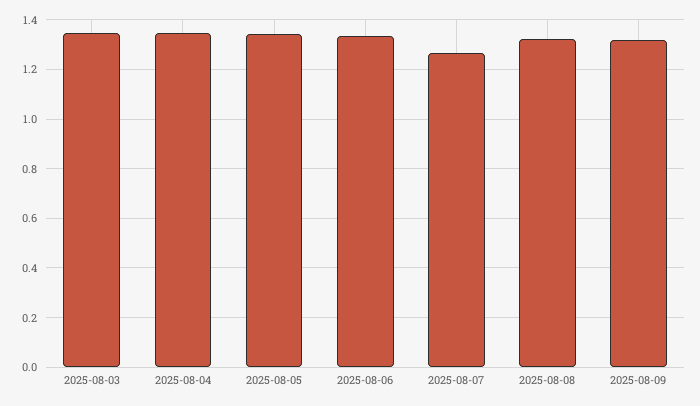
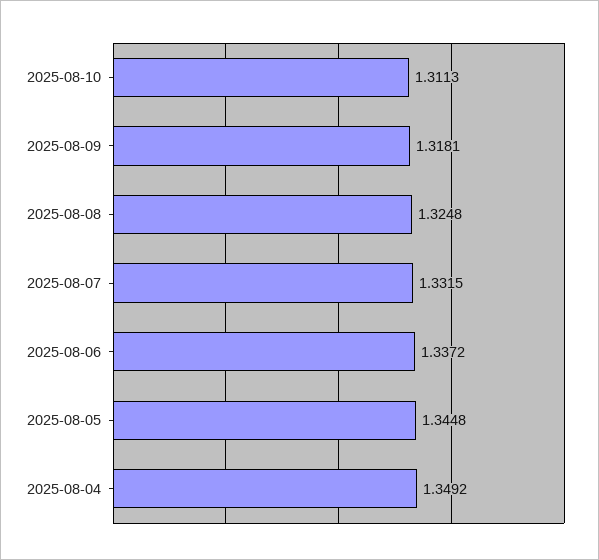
2025-08-03: 1.35 -> none
2025-08-07: 1.275 -> 1.3315
2025-08-10: none -> 1.3113

